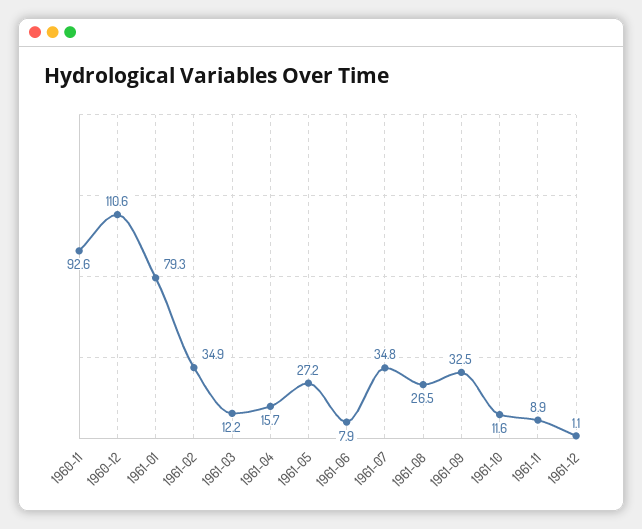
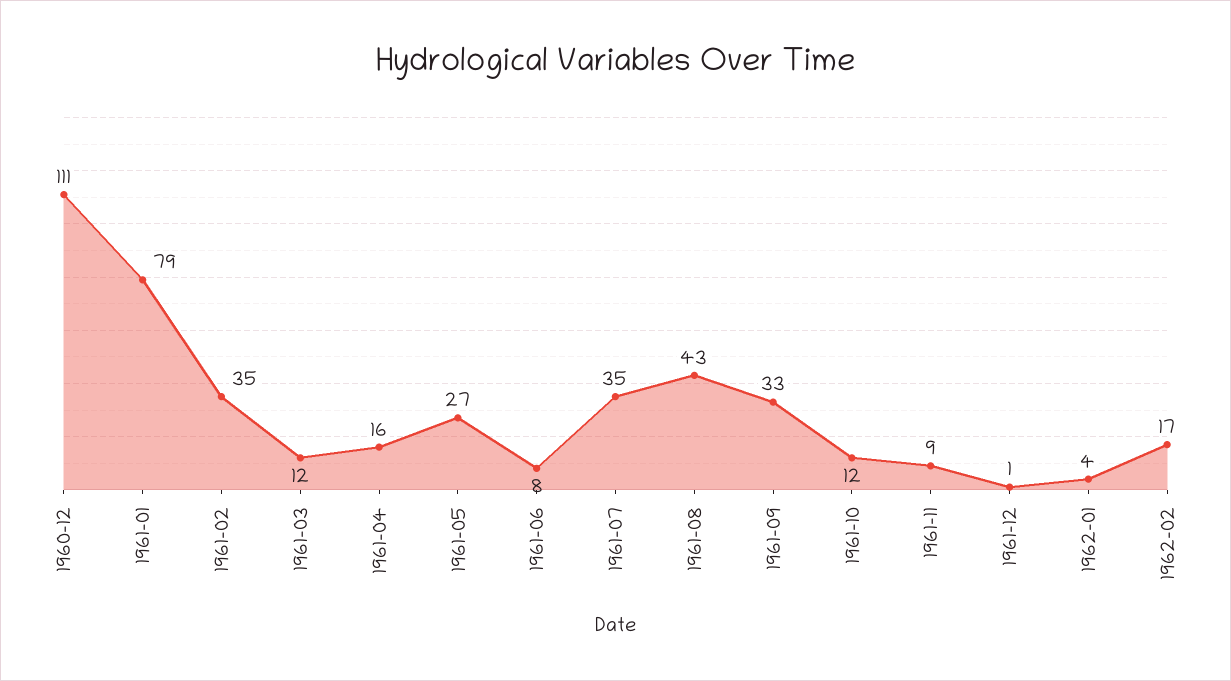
1960-11: 92.6 -> none
1961-08: 26.5 -> 43
1962-01: none -> 4
1962-02: none -> 17

